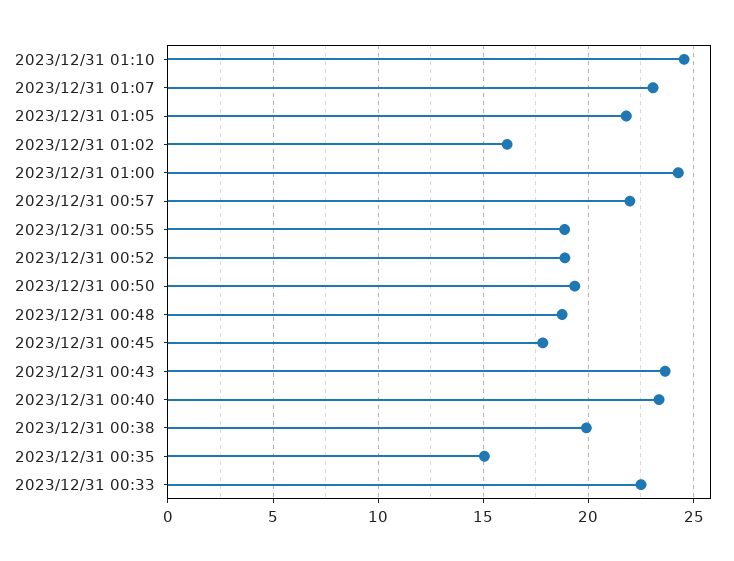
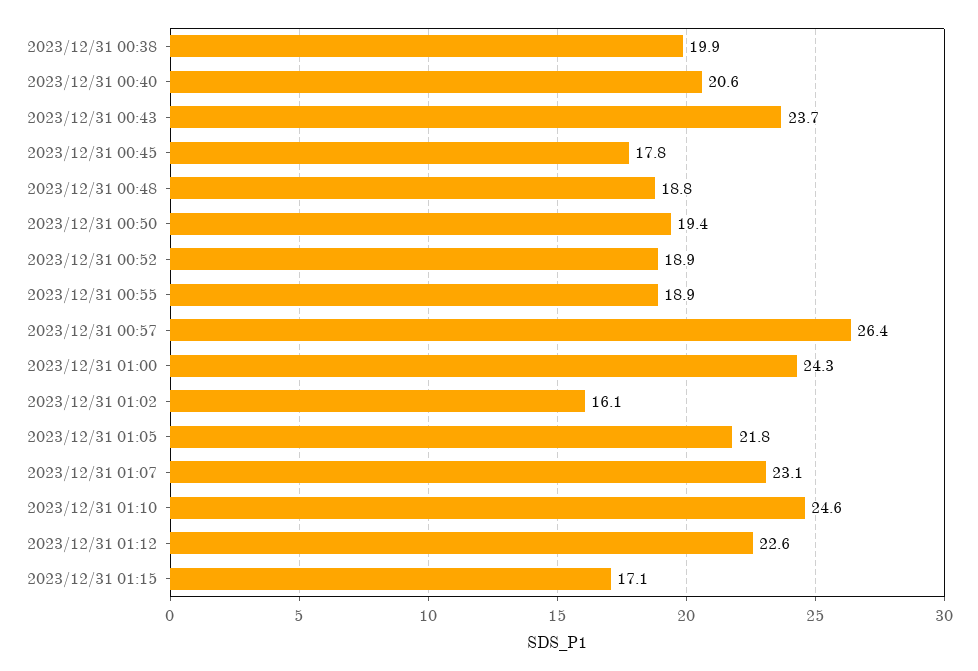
2023/12/31 00:57: 22 -> 26.4
2023/12/31 00:40: 23.5 -> 20.6
2023/12/31 00:35: 15 -> none
2023/12/31 00:33: 22.5 -> none
2023/12/31 01:12: none -> 22.6
2023/12/31 01:15: none -> 17.1

